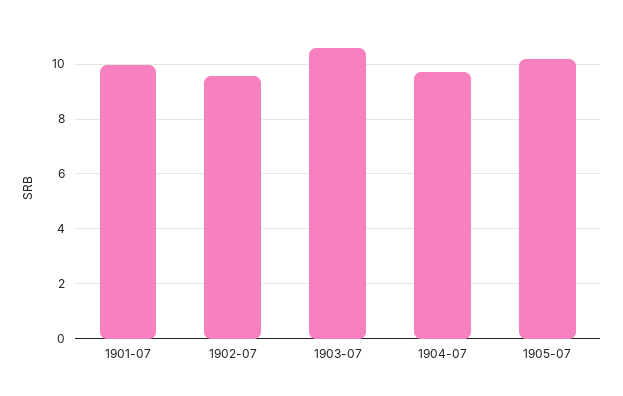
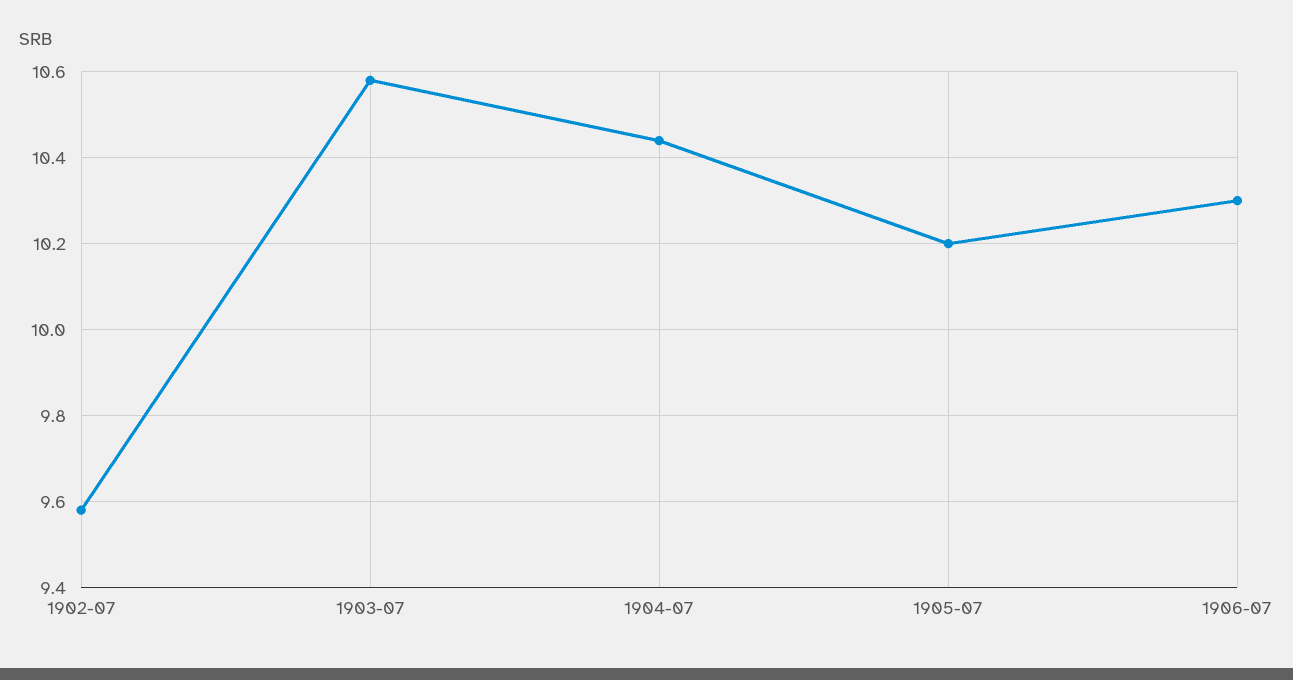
1901-07: 10 -> none
1904-07: 9.75 -> 10.45
1906-07: none -> 10.3

